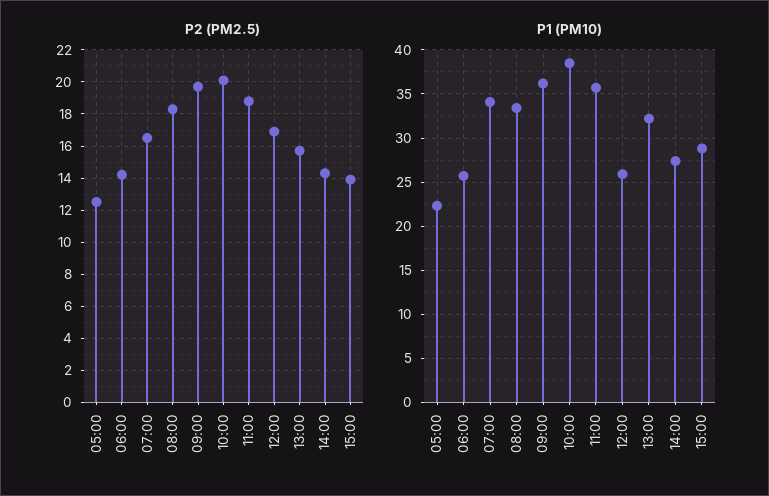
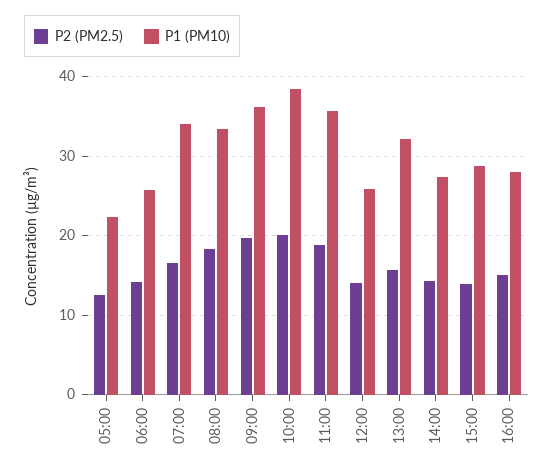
P2 (PM2.5), 12:00: 17 -> 14
P2 (PM2.5), 16:00: none -> 15
P1 (PM10), 16:00: none -> 28

